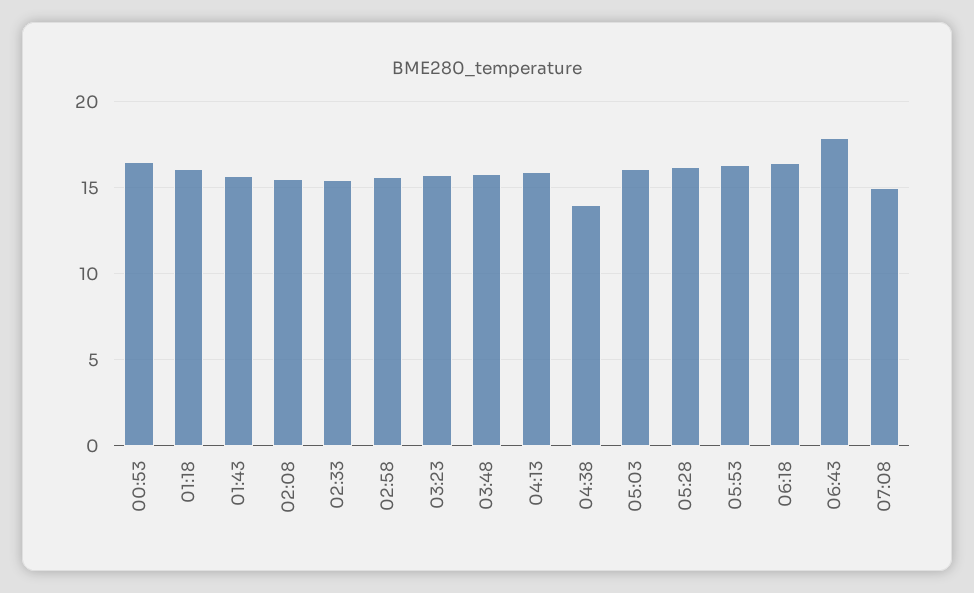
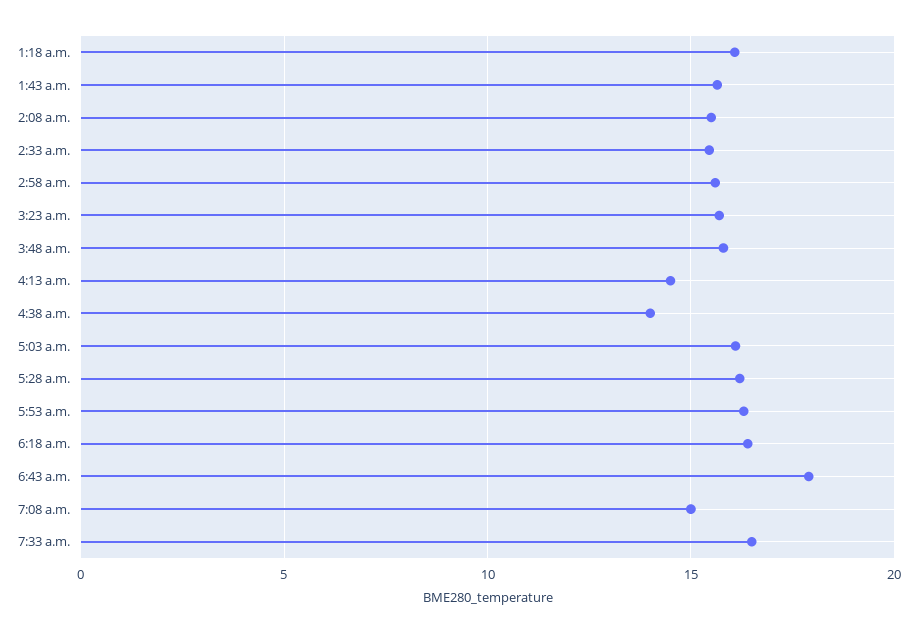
00:53: 16.5 -> none
04:13: 16 -> 14.5
7:33 a.m.: none -> 16.5

